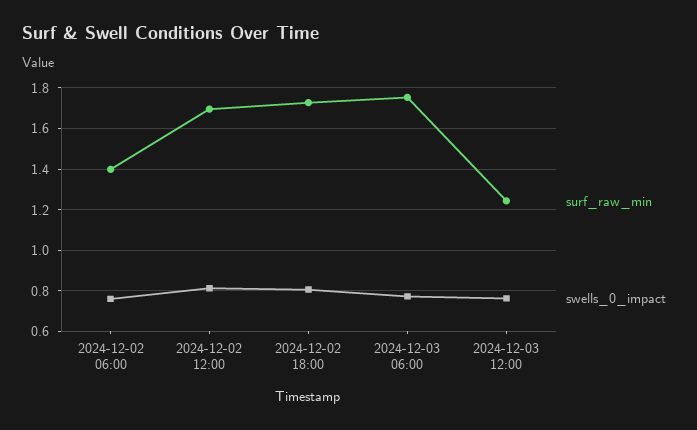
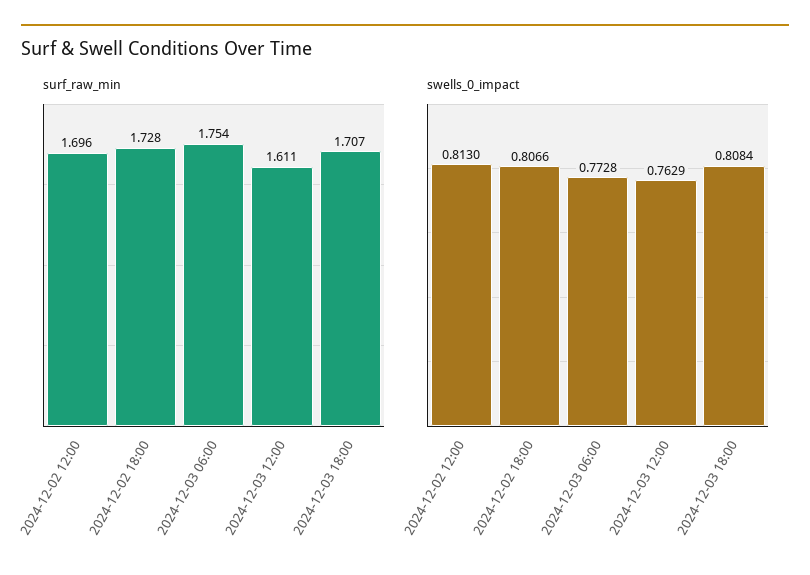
surf_raw_min, 2024-12-02 06:00: 1.4 -> none
swells_0_impact, 2024-12-02 06:00: 0.75 -> none
surf_raw_min, 2024-12-03 12:00: 1.25 -> 1.611
surf_raw_min, 2024-12-03 18:00: none -> 1.707
swells_0_impact, 2024-12-03 18:00: none -> 0.8084

